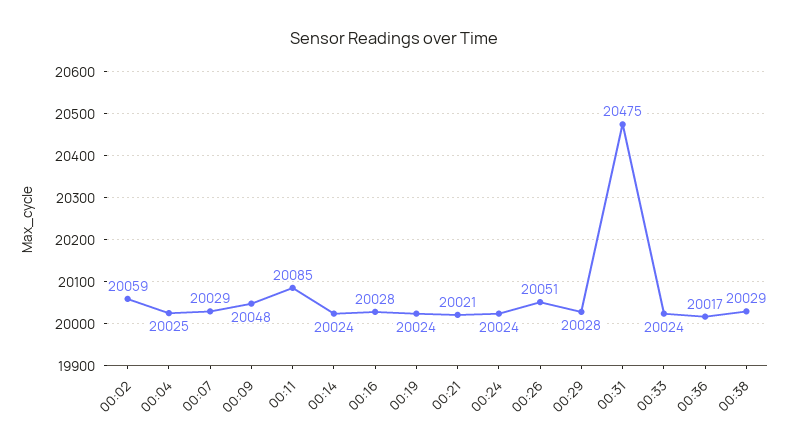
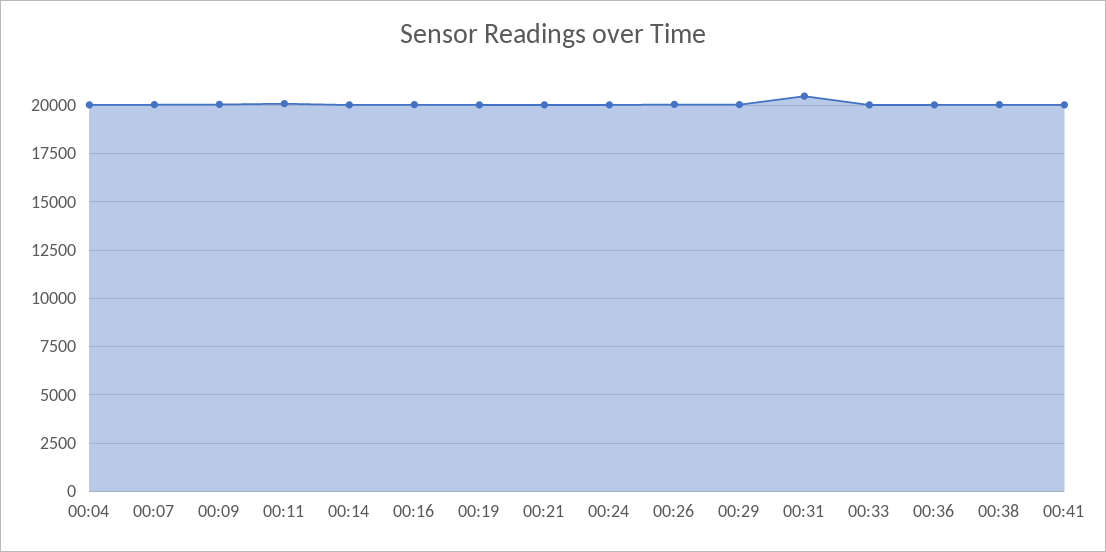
00:02: 20059 -> none
00:41: none -> 20000

